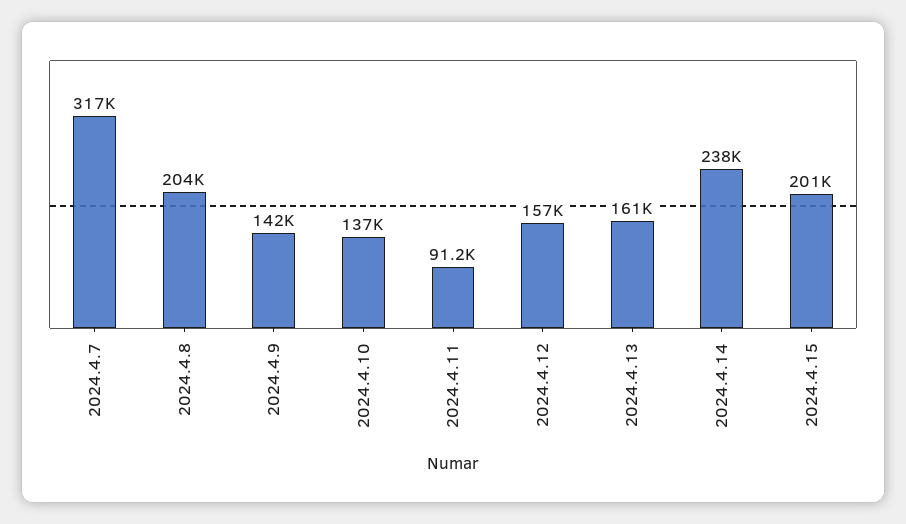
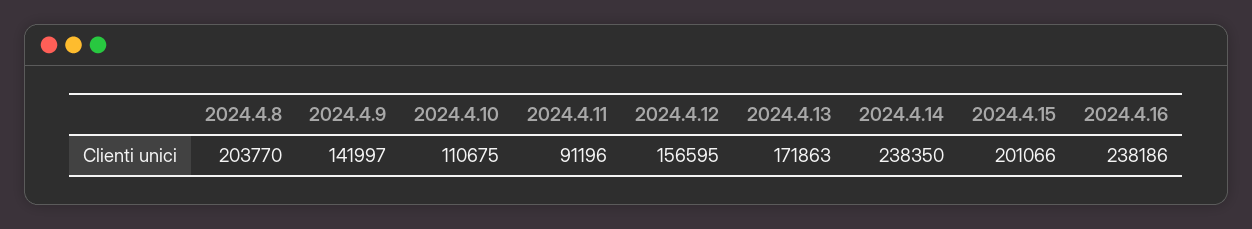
2024.4.7: 317000 -> none
2024.4.10: 137000 -> 110675
2024.4.13: 161000 -> 171863
2024.4.16: none -> 238186

